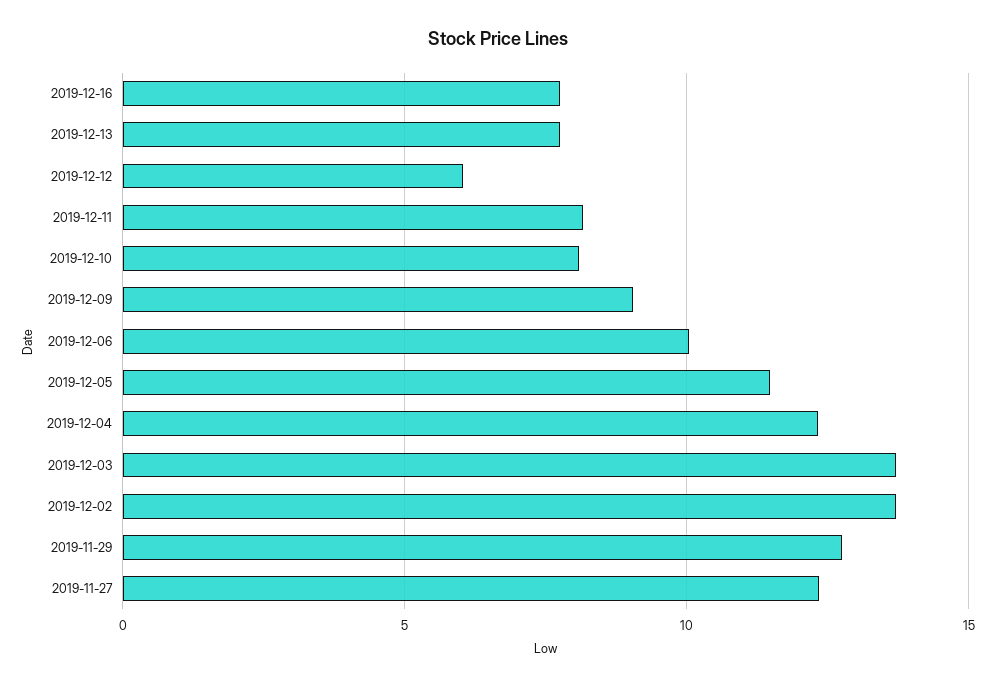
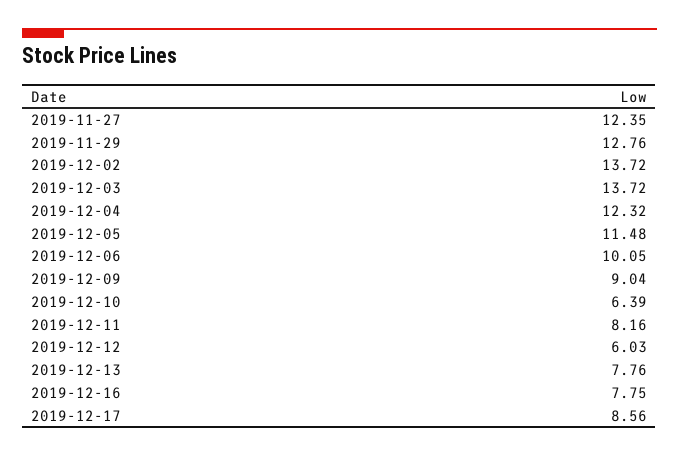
2019-12-10: 8 -> 6.39
2019-12-17: none -> 8.56

